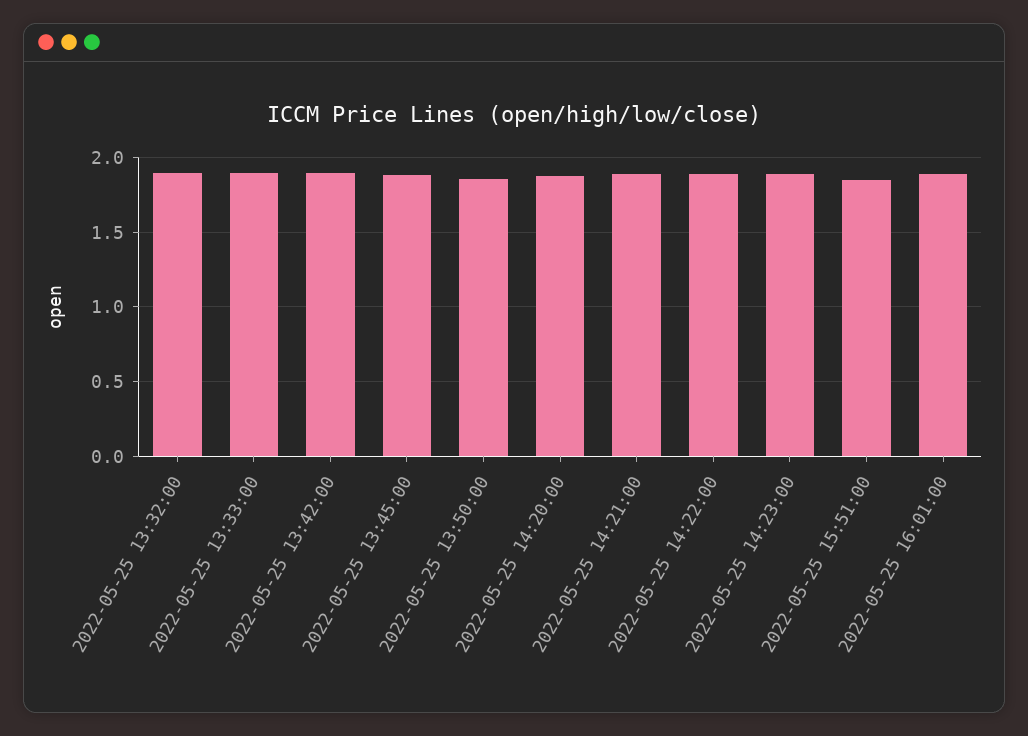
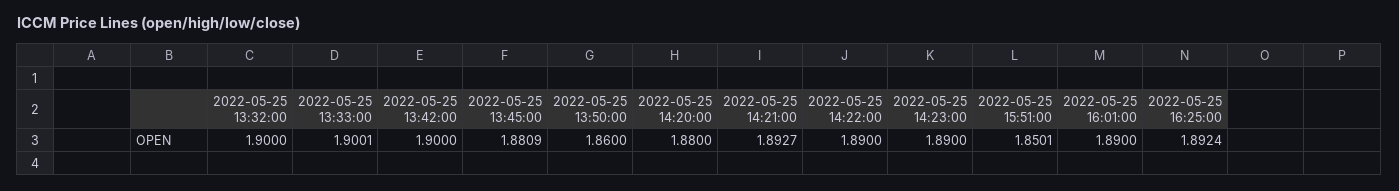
2022-05-25 16:25:00: none -> 1.8924

